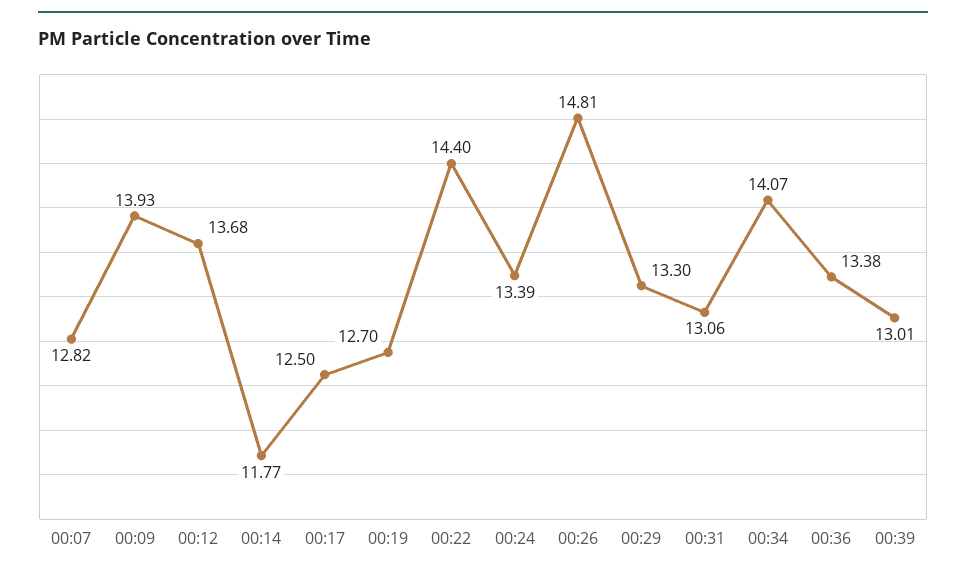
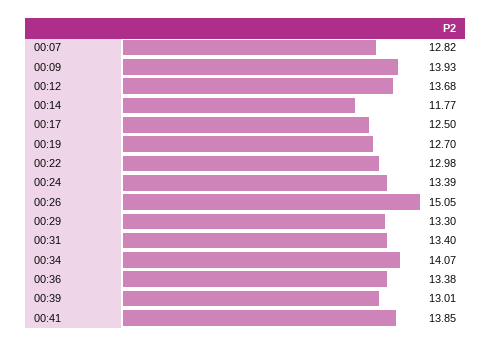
00:22: 14.4 -> 12.98
00:26: 14.81 -> 15.05
00:31: 13.06 -> 13.4
00:41: none -> 13.85

